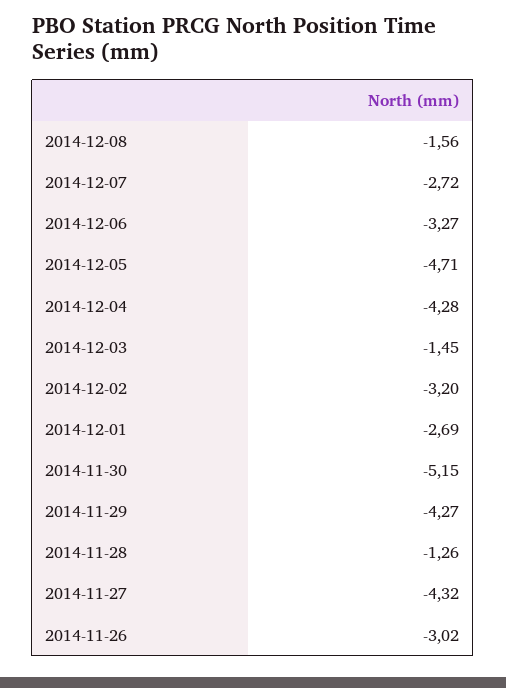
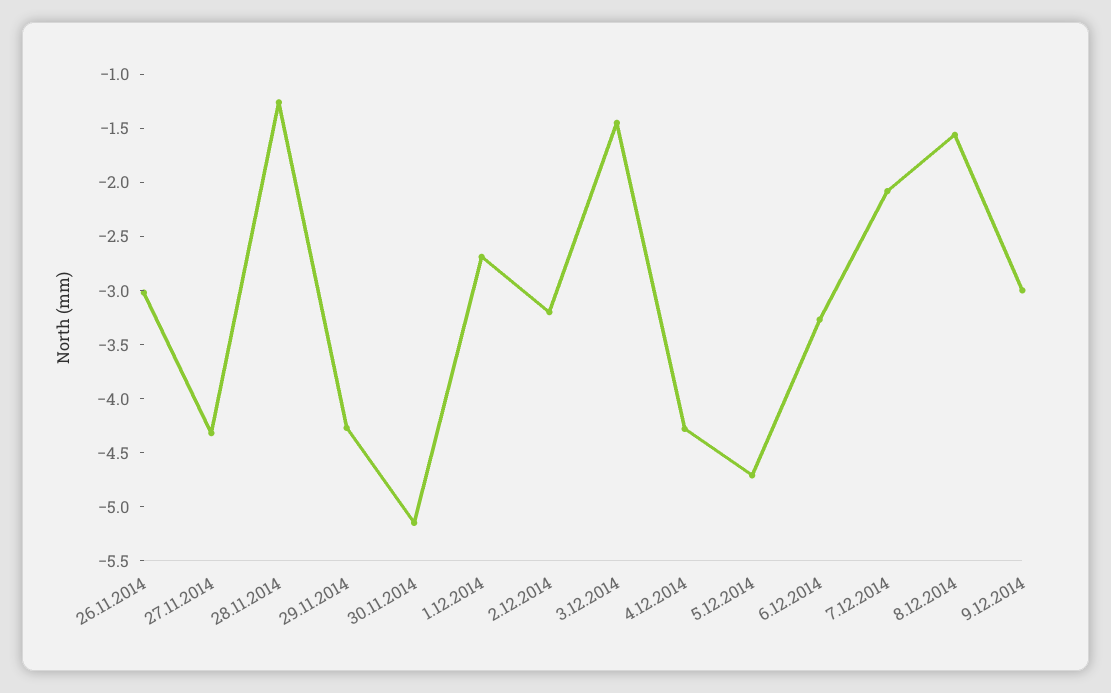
2014-12-07: -2.72 -> -2.1
9.12.2014: none -> -3

